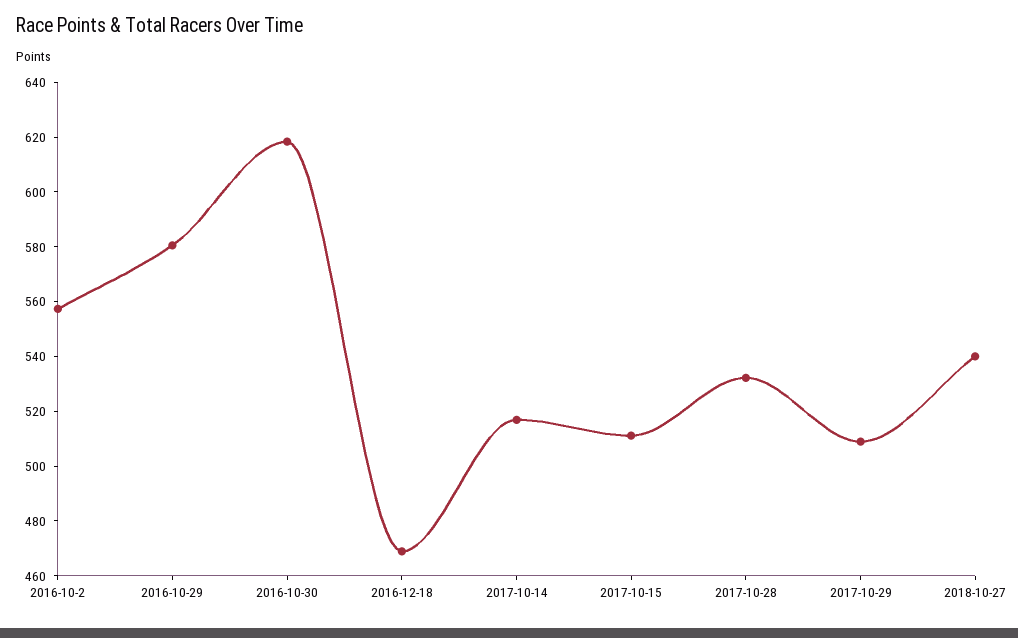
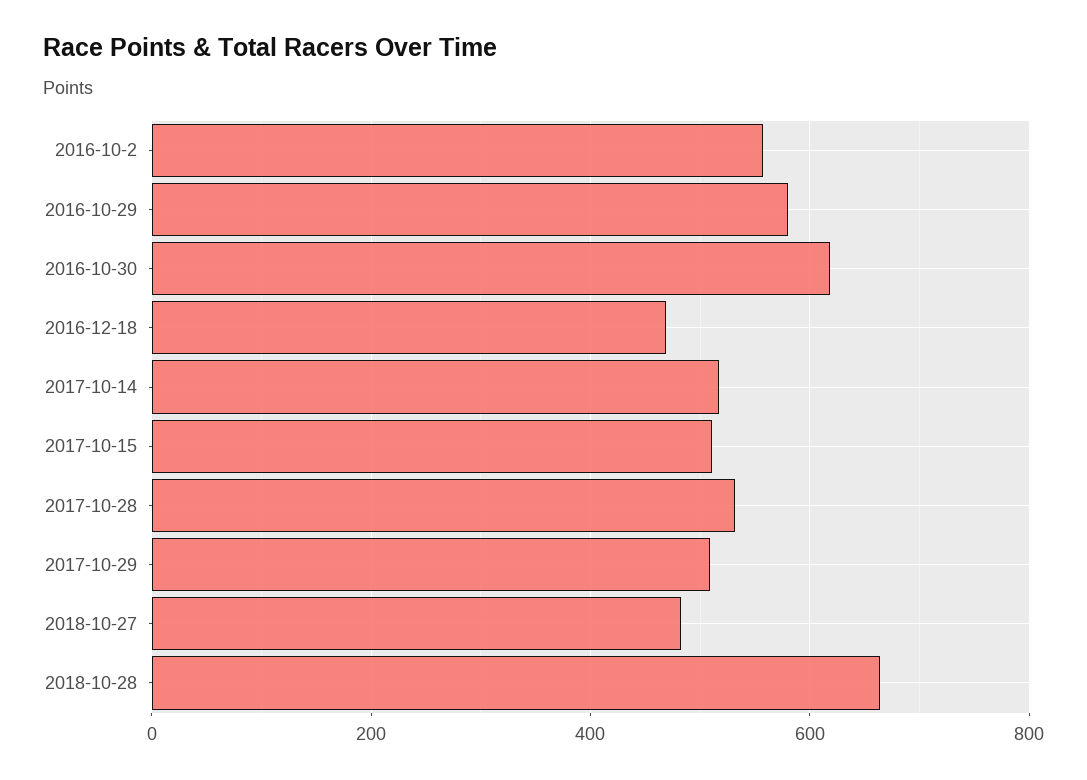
2018-10-27: 540 -> 480
2018-10-28: none -> 660

